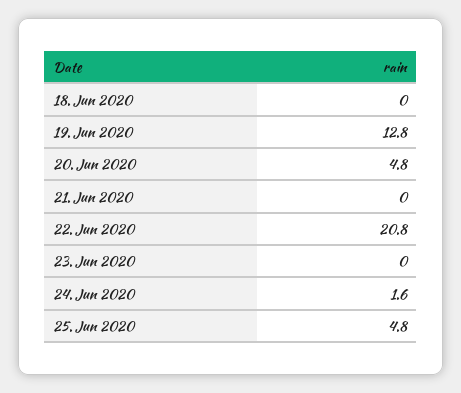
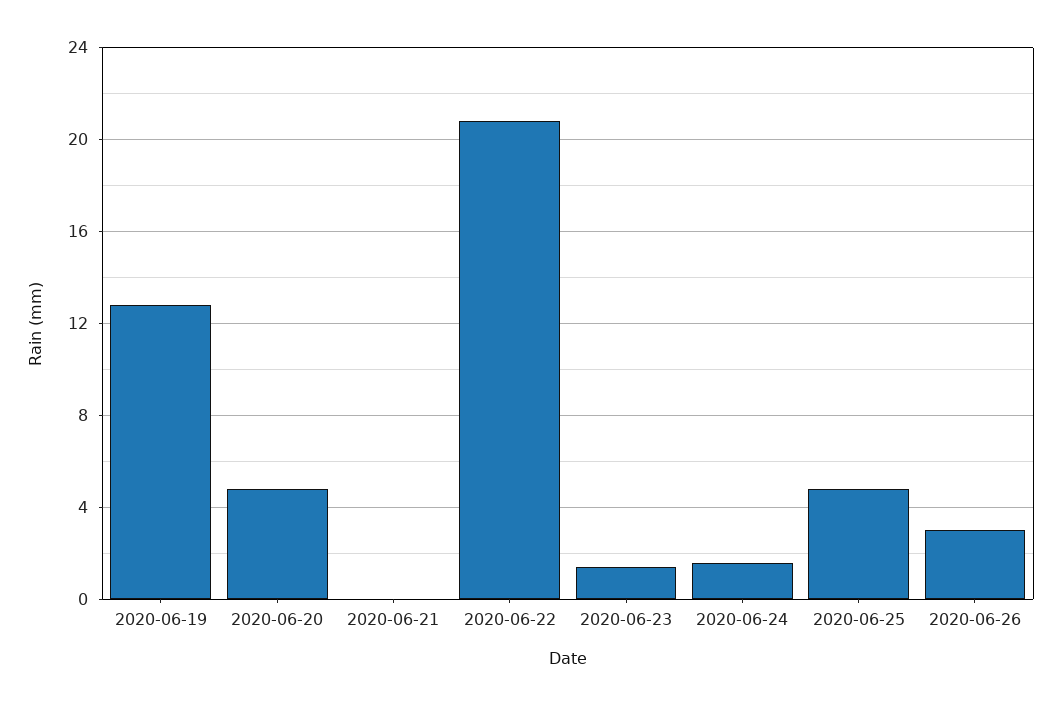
18. Jun 2020: 0 -> none
23. Jun 2020: 0 -> 1.5
2020-06-26: none -> 3

